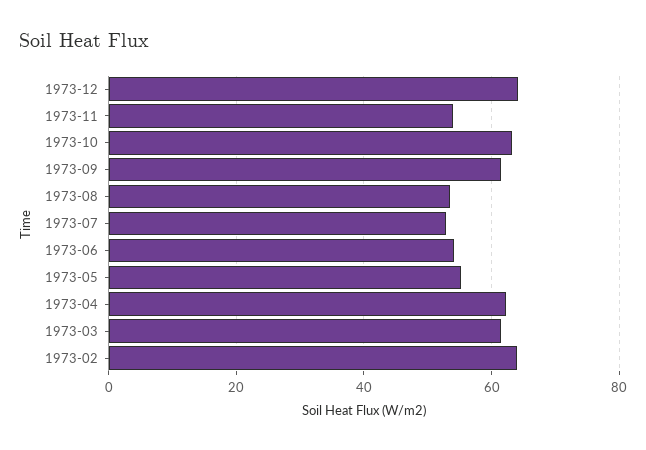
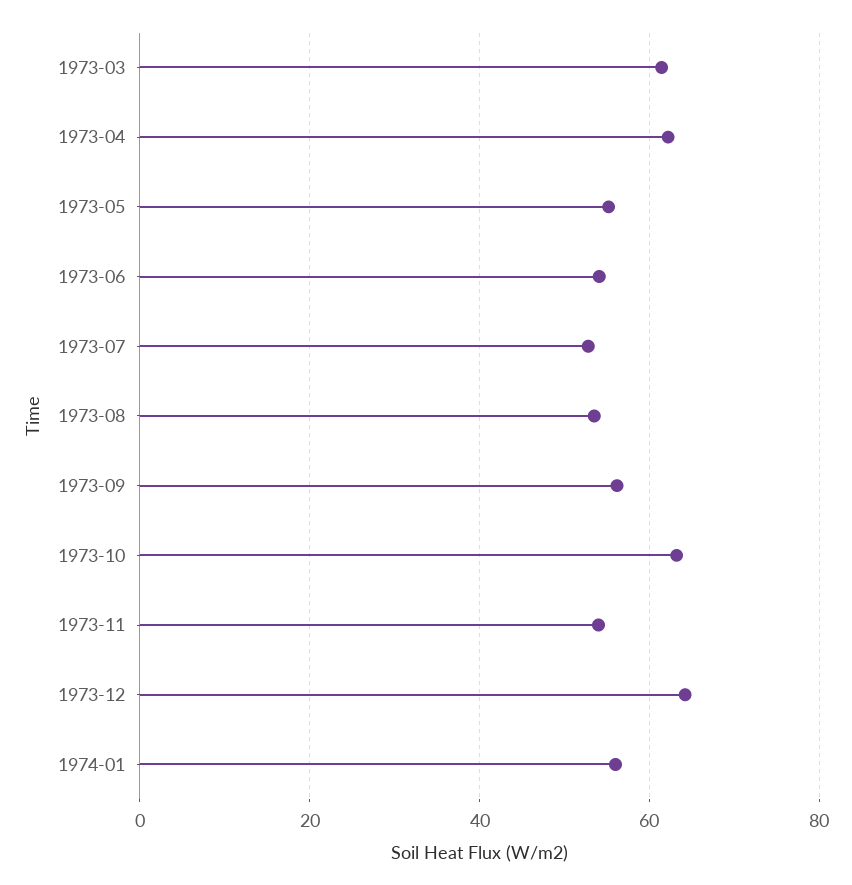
1973-09: 62 -> 56
1973-02: 64 -> none
1974-01: none -> 56

